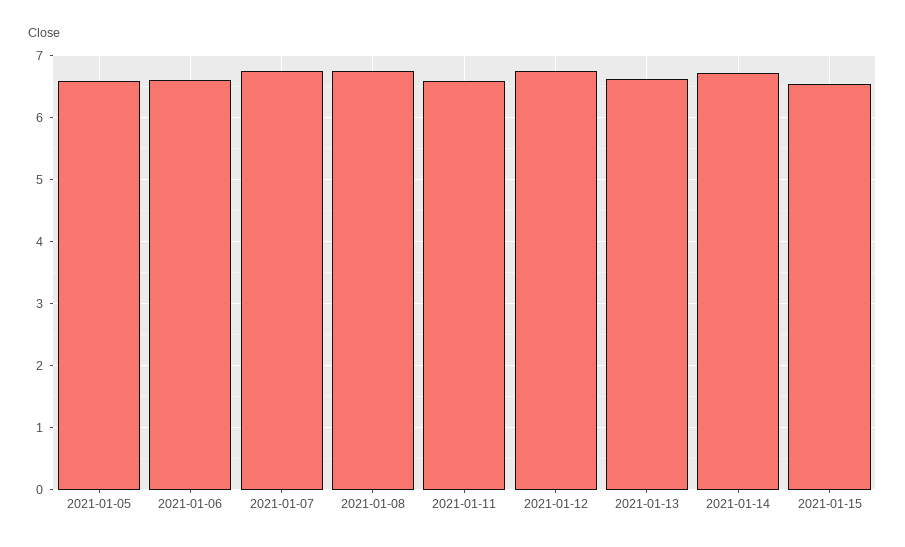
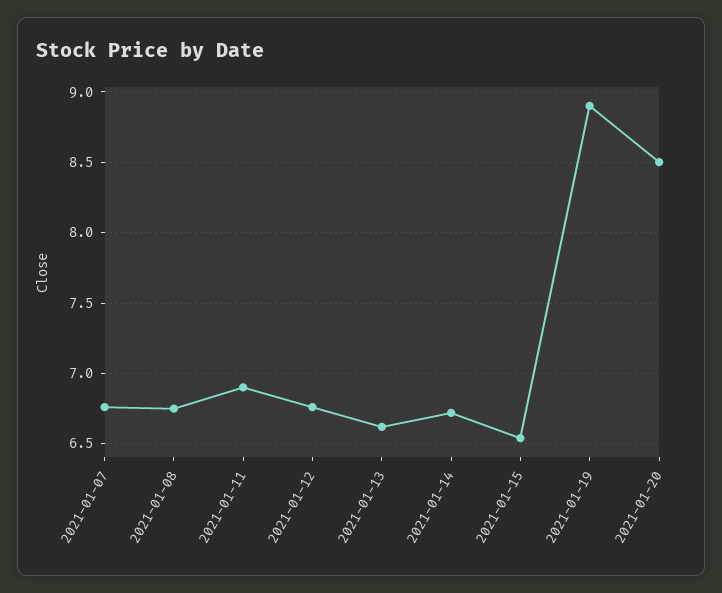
2021-01-05: 6.6 -> none
2021-01-06: 6.6 -> none
2021-01-11: 6.6 -> 6.9
2021-01-19: none -> 8.9
2021-01-20: none -> 8.5

